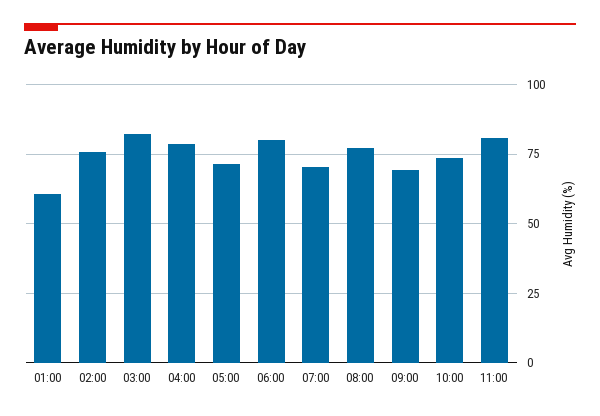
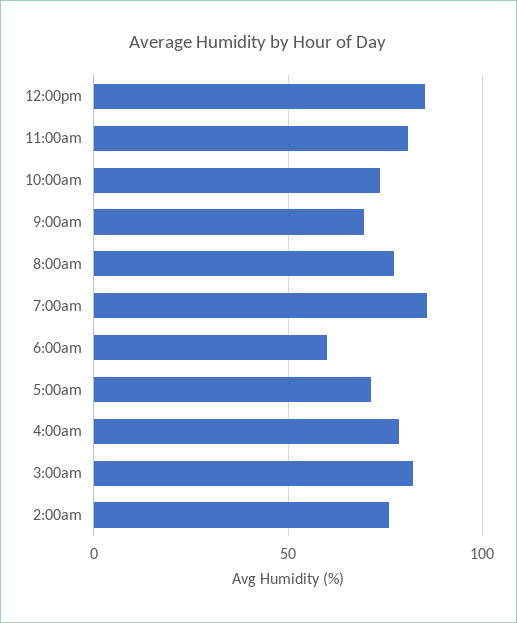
01:00: 60 -> none
06:00: 80 -> 60
07:00: 70 -> 85
12:00pm: none -> 85

